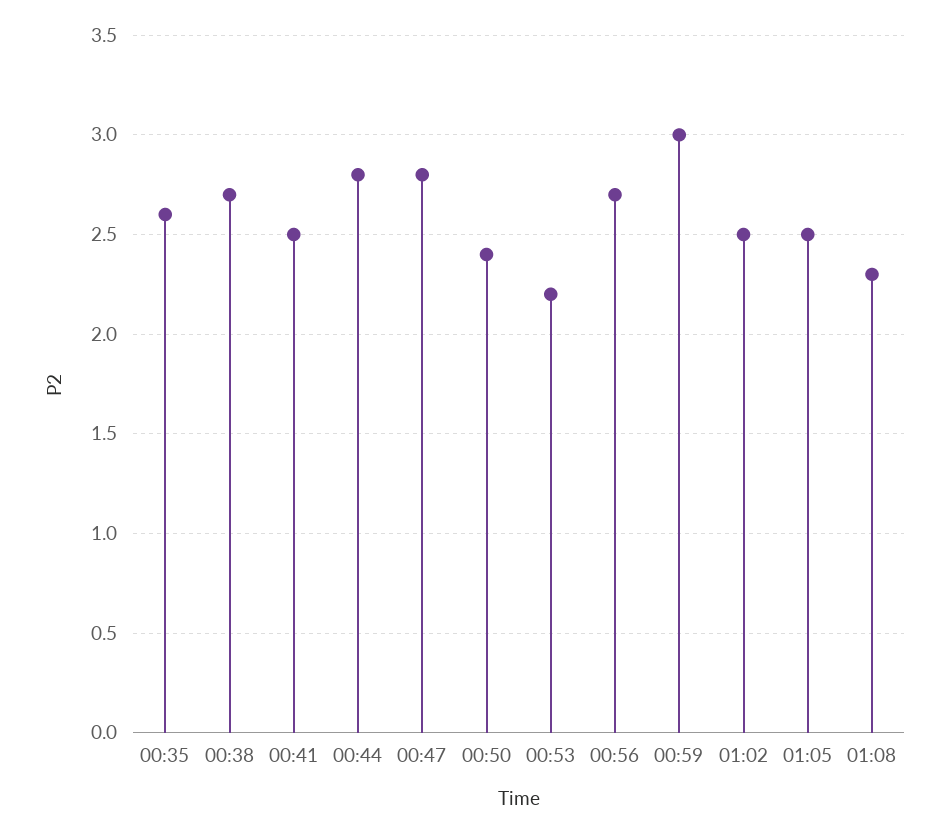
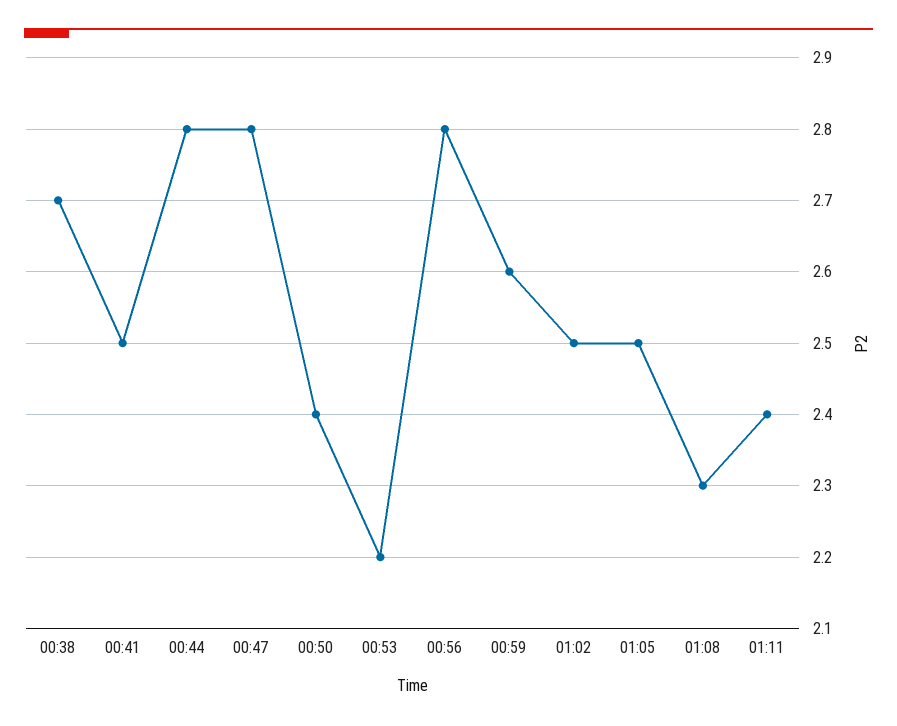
00:35: 2.6 -> none
00:56: 2.7 -> 2.8
00:59: 3 -> 2.6
01:11: none -> 2.4

